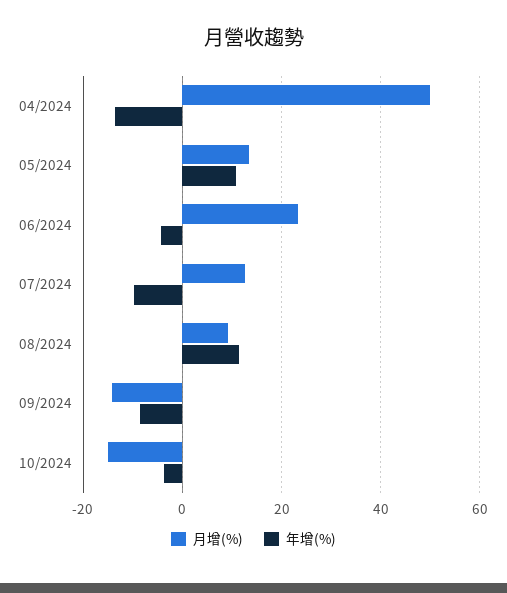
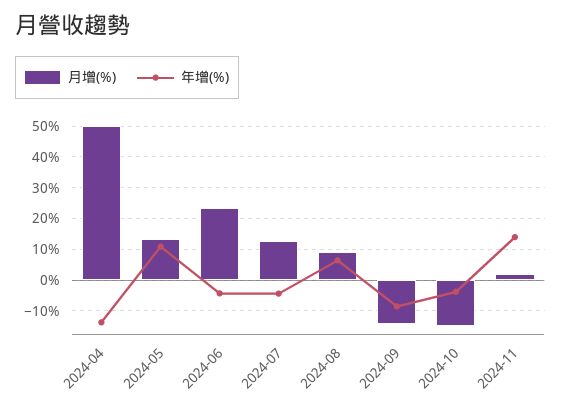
年增(%), 07/2024: -10 -> -4
年增(%), 08/2024: 12 -> 6
月增(%), 2024-11: none -> 2
年增(%), 2024-11: none -> 14

